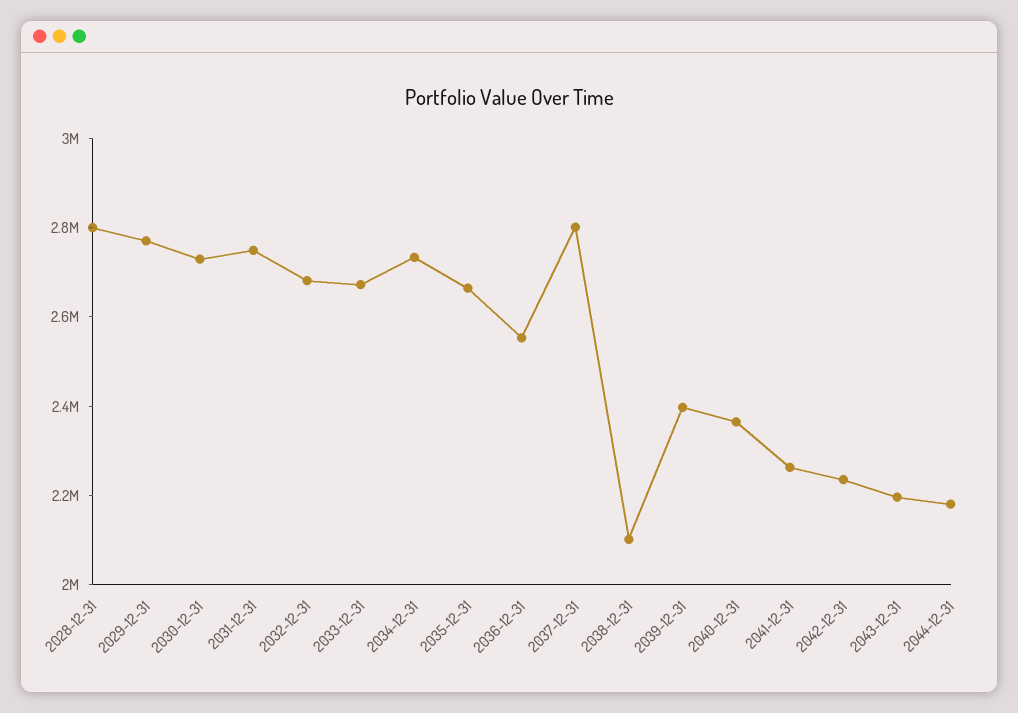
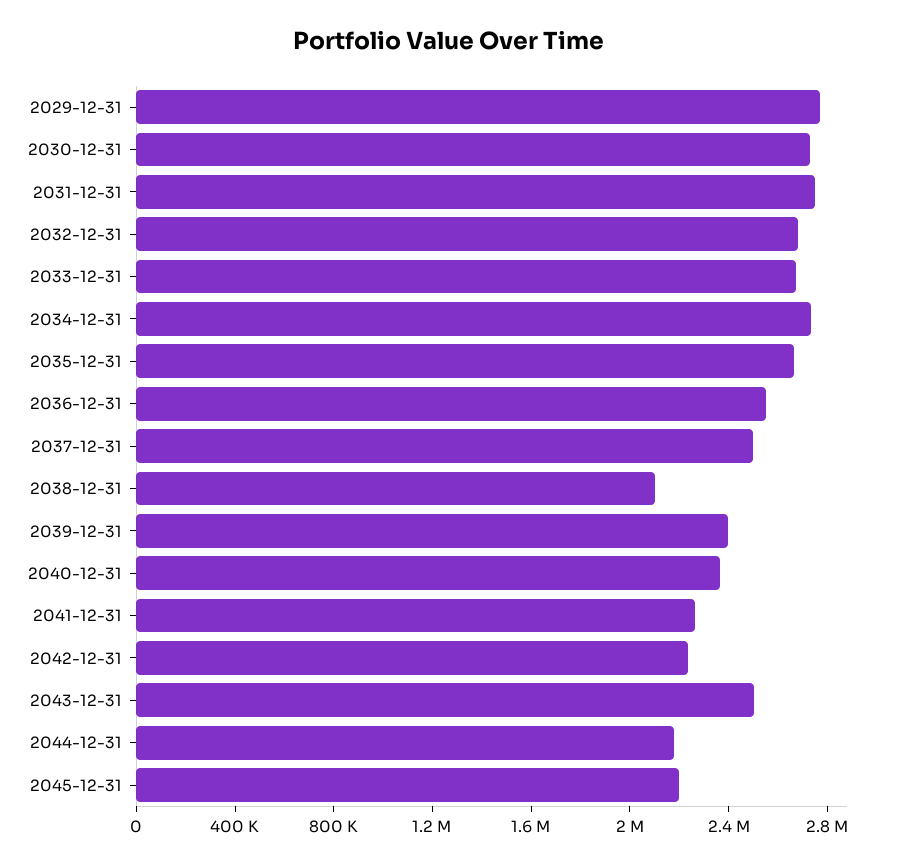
2028-12-31: 2800000 -> none
2037-12-31: 2800000 -> 2500000
2043-12-31: 2200000 -> 2500000
2045-12-31: none -> 2200000

